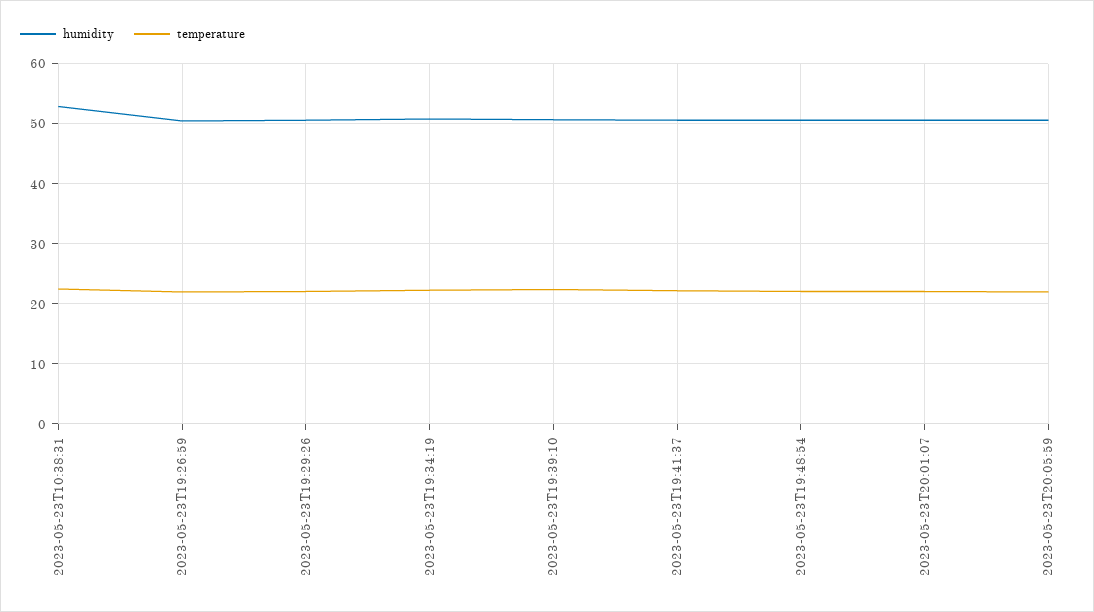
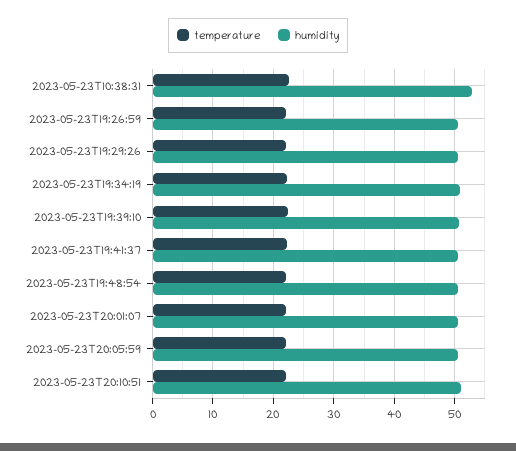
temperature, 2023-05-23T20:10:51: none -> 22
humidity, 2023-05-23T20:10:51: none -> 51

